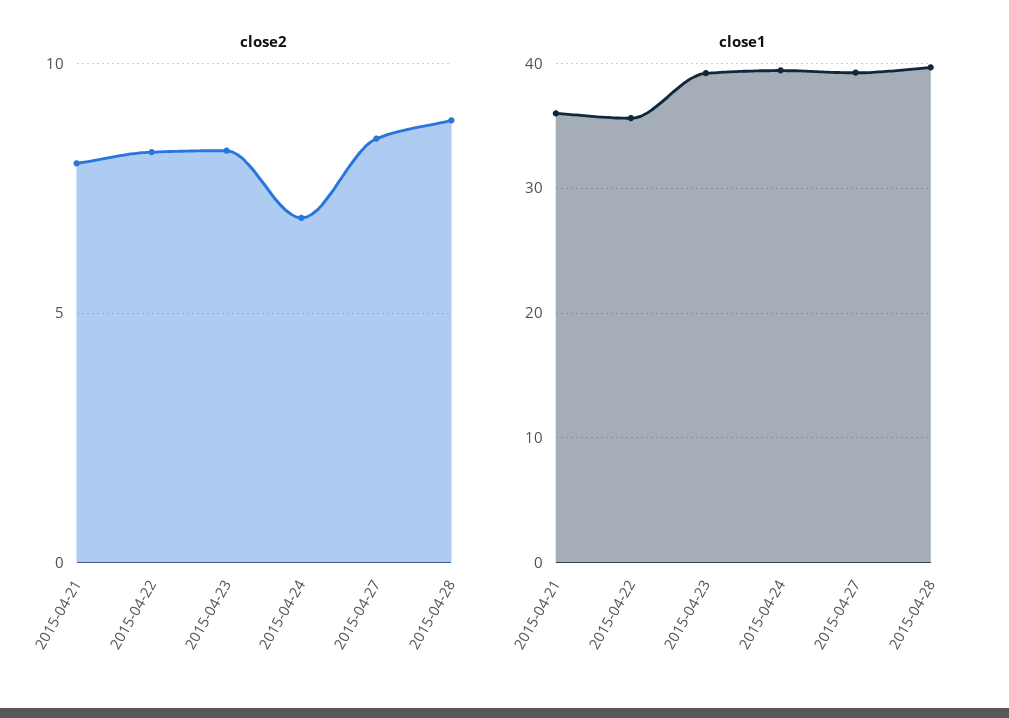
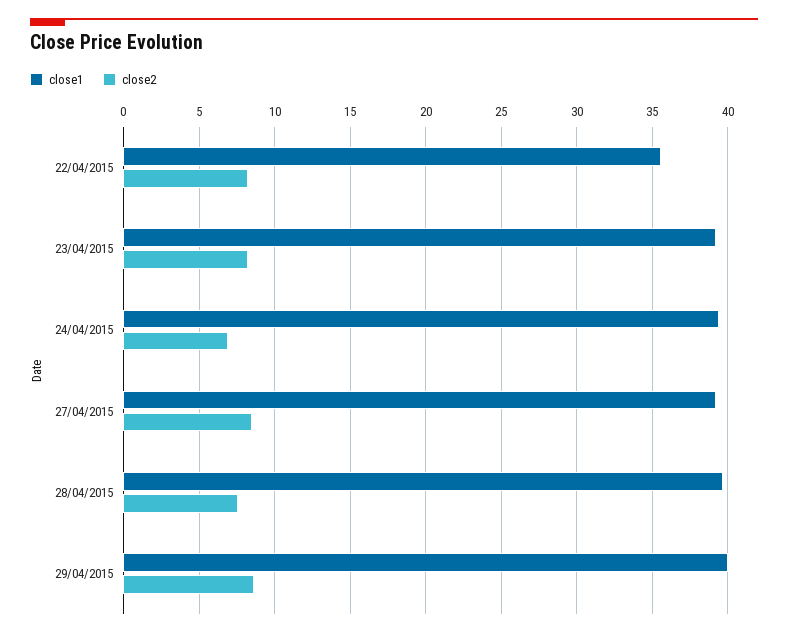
close2, 2015-04-21: 8 -> none
close2, 2015-04-28: 9 -> 7.5
close1, 2015-04-21: 36 -> none
close1, 29/04/2015: none -> 40
close2, 29/04/2015: none -> 8.5

